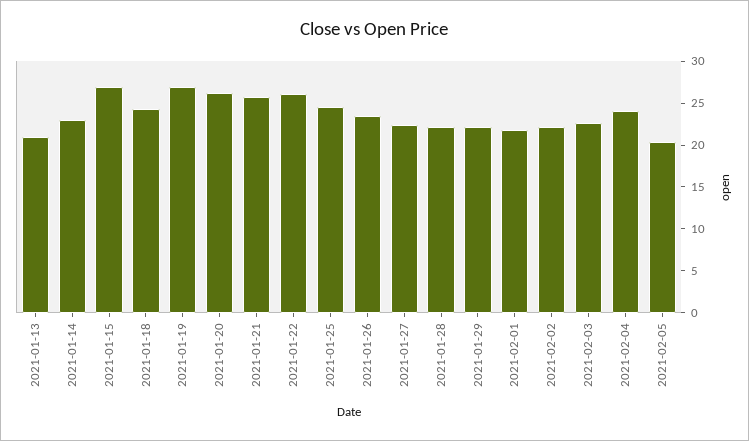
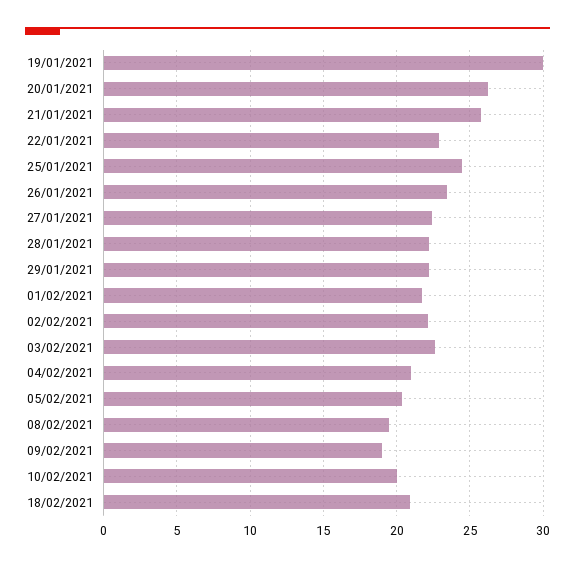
2021-01-13: 21 -> none
2021-01-14: 23 -> none
2021-01-15: 27 -> none
2021-01-18: 24 -> none
2021-01-19: 27 -> 30
2021-01-22: 26 -> 23
2021-02-04: 24 -> 21
08/02/2021: none -> 19.5
09/02/2021: none -> 19
10/02/2021: none -> 20
18/02/2021: none -> 21

